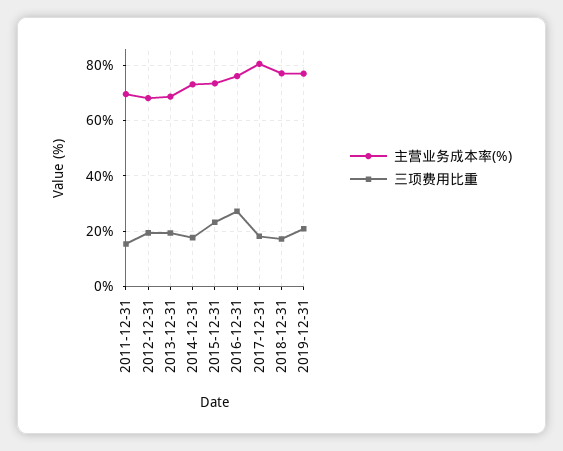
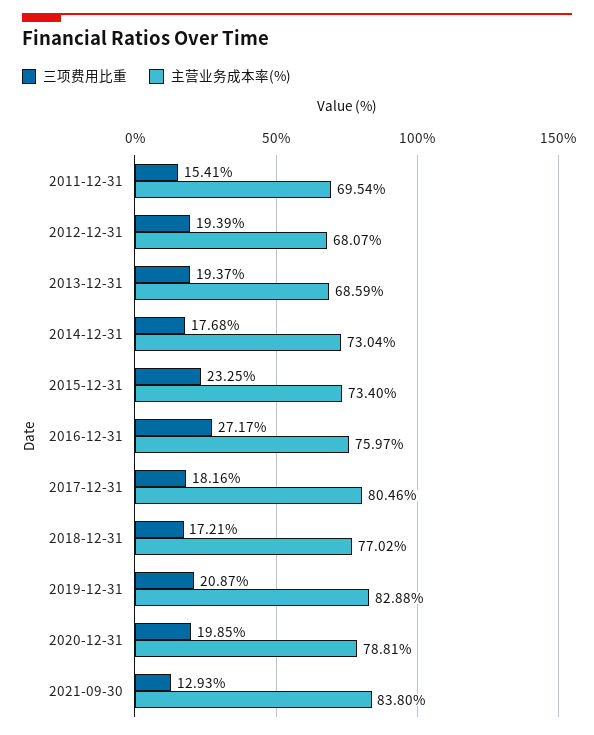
主营业务成本率(%), 2019-12-31: 77.5 -> 82.88
三项费用比重, 2020-12-31: none -> 19.85
主营业务成本率(%), 2020-12-31: none -> 78.81
三项费用比重, 2021-09-30: none -> 12.93
主营业务成本率(%), 2021-09-30: none -> 83.8

